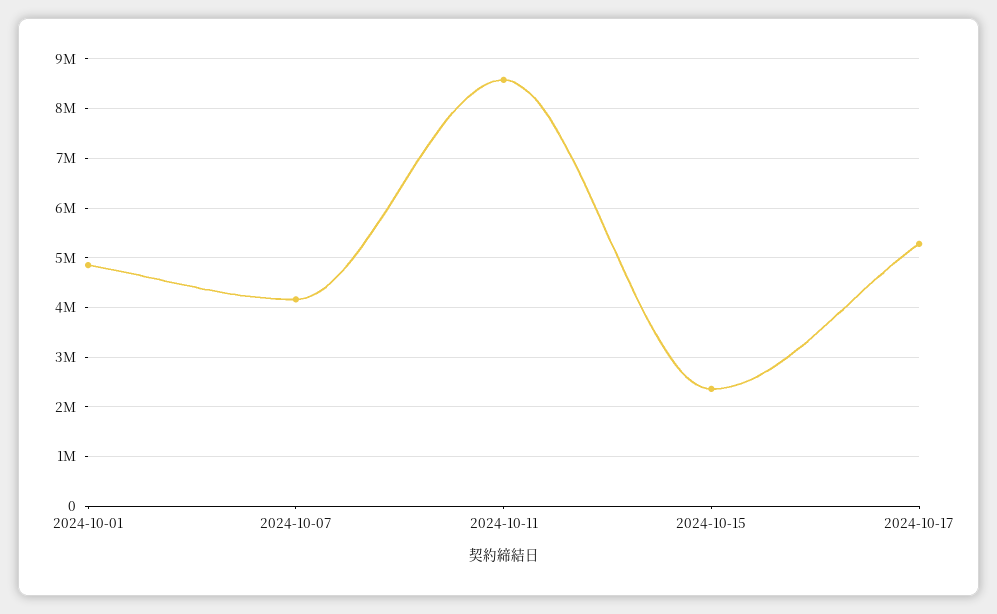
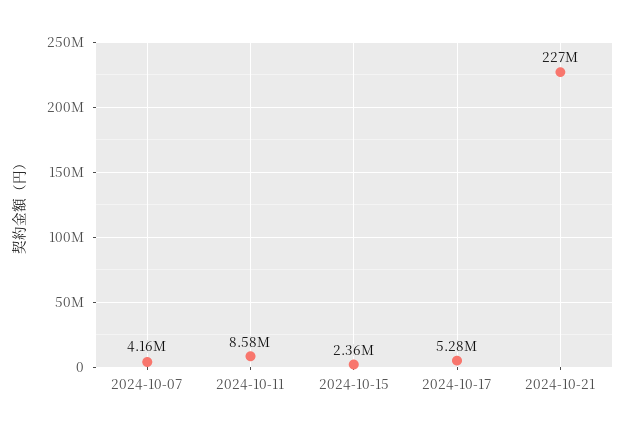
2024-10-01: 4800000 -> none
2024-10-21: none -> 227000000

